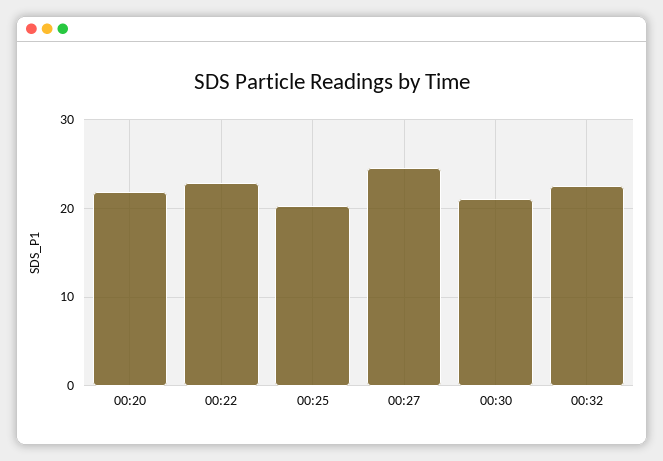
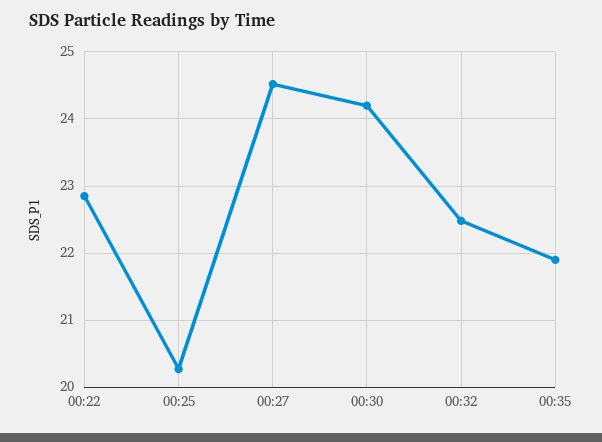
00:20: 22 -> none
00:30: 21 -> 24.2
00:35: none -> 21.9

